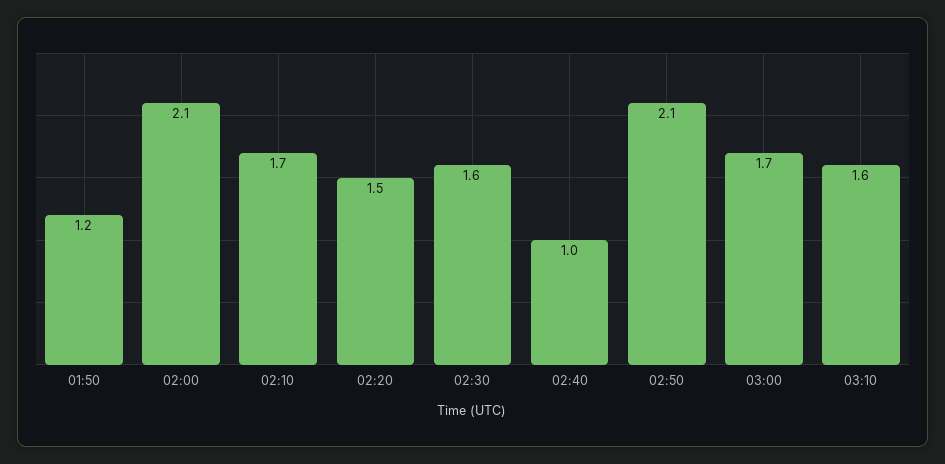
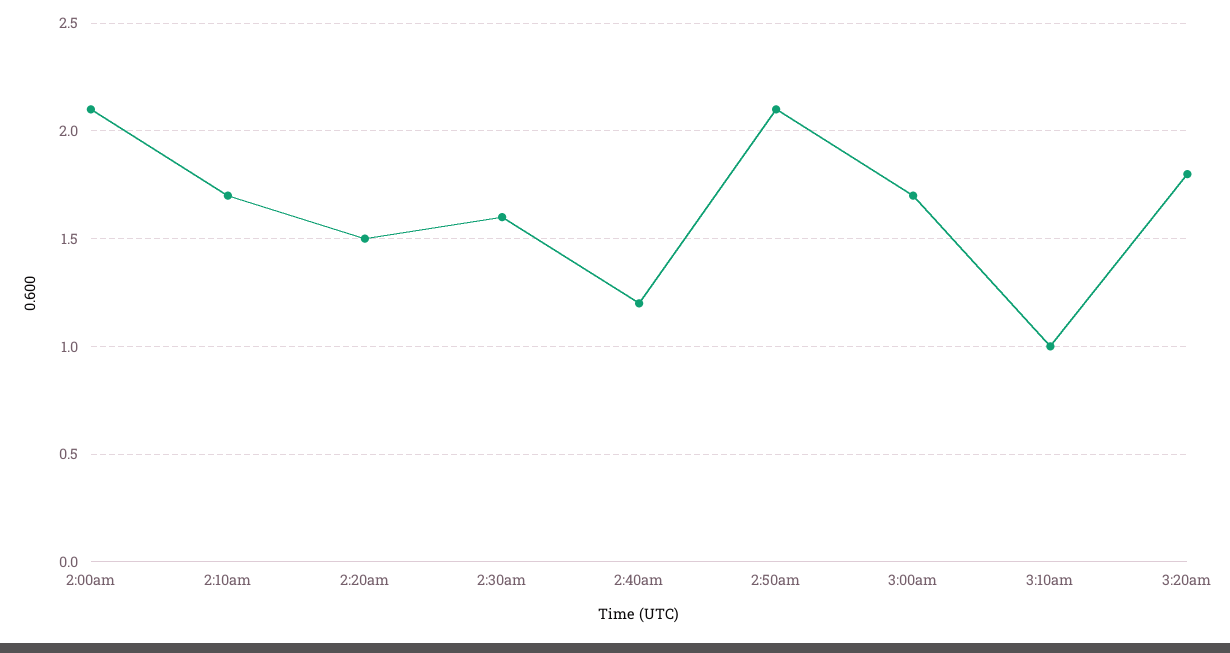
01:50: 1.2 -> none
02:40: 1 -> 1.2
03:10: 1.6 -> 1
3:20am: none -> 1.8

